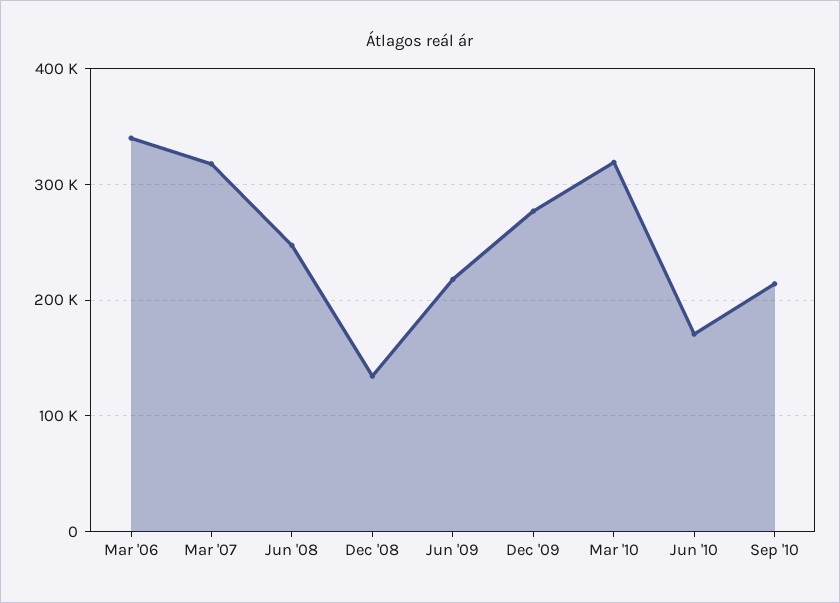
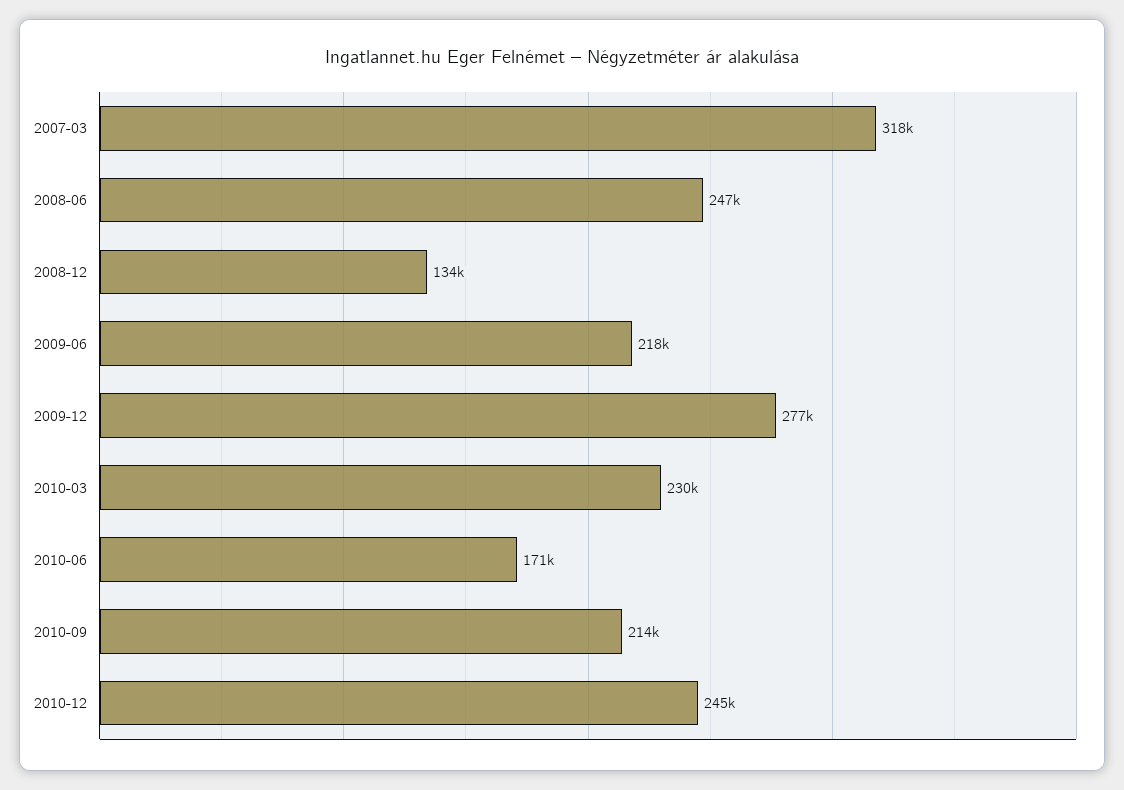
Mar '06: 340000 -> none
Mar '10: 320000 -> 230000
2010-12: none -> 245000

